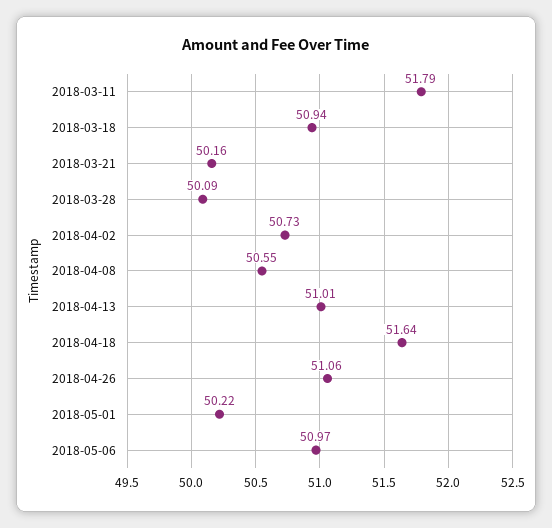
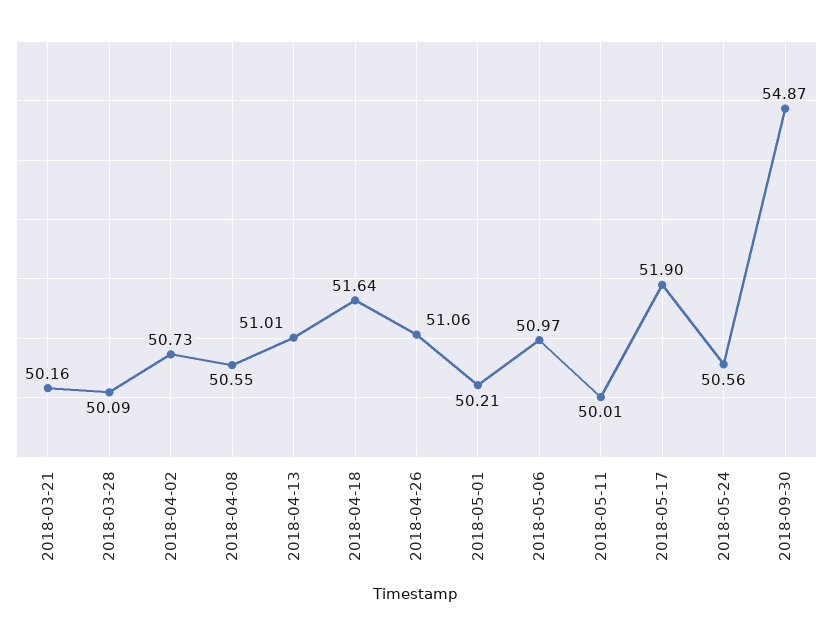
2018-03-11: 51.79 -> none
2018-03-18: 50.94 -> none
2018-05-01: 50.22 -> 50.21
2018-05-11: none -> 50.01
2018-05-17: none -> 51.9
2018-05-24: none -> 50.56
2018-09-30: none -> 54.87

